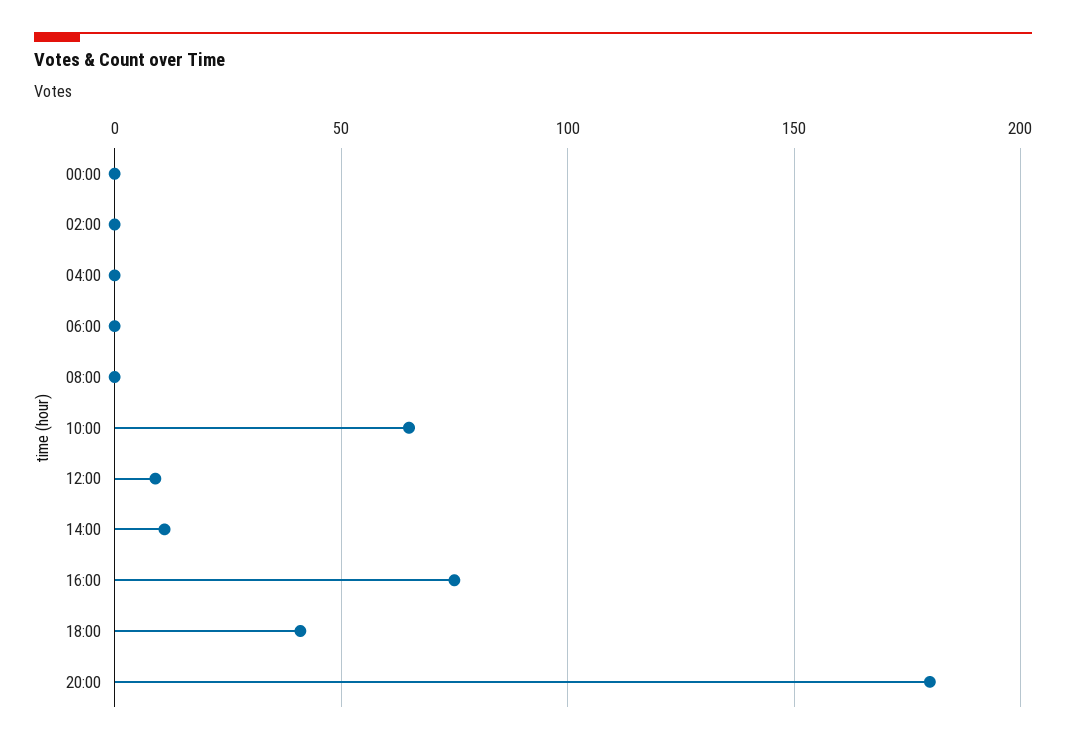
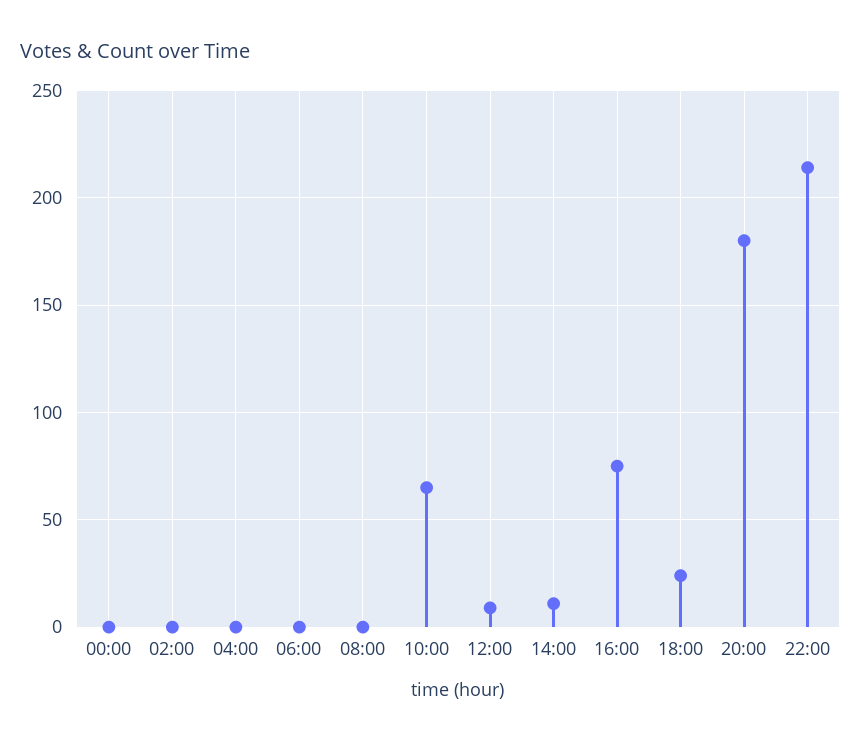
18:00: 40 -> 25
22:00: none -> 215

